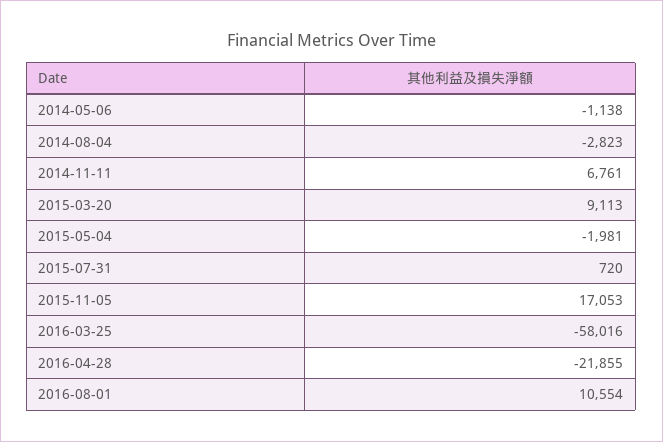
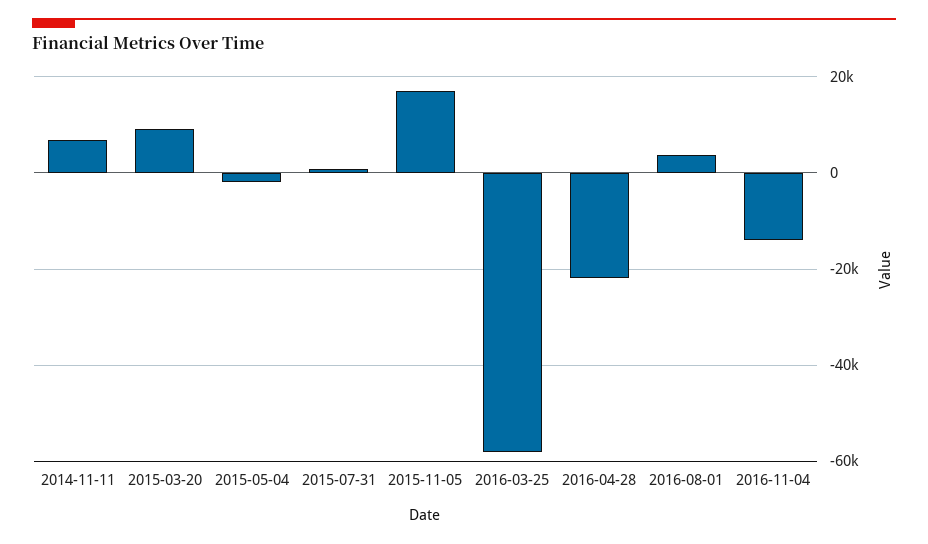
2014-05-06: -1138 -> none
2014-08-04: -2823 -> none
2016-08-01: 10554 -> 4000
2016-11-04: none -> -14000

